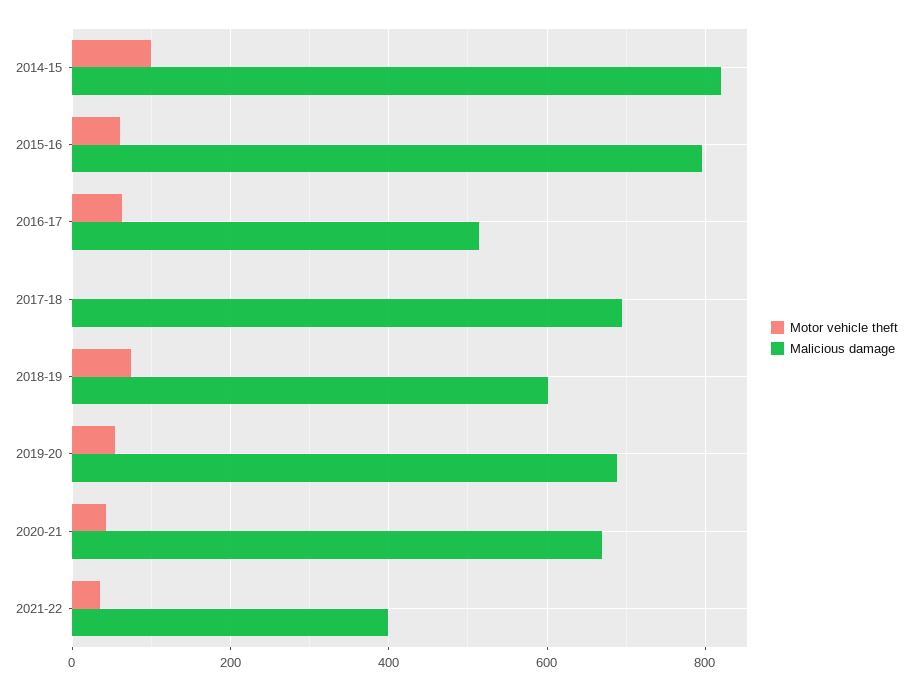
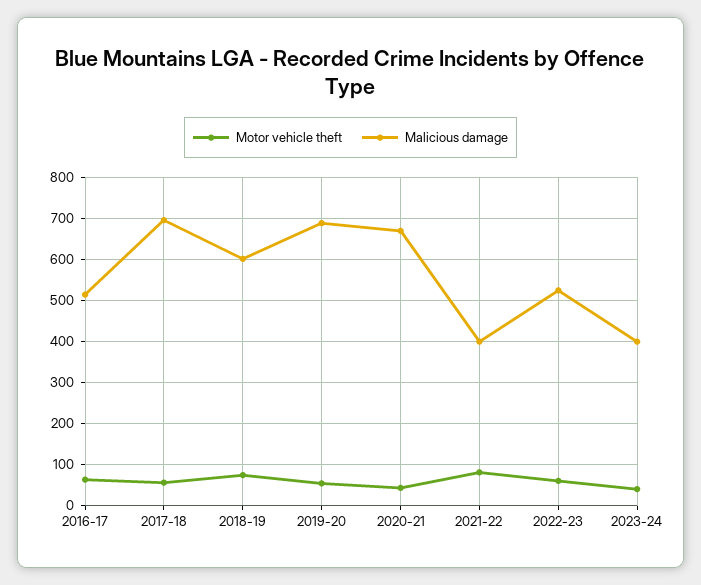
Motor vehicle theft, 2014-15: 100 -> none
Malicious damage, 2014-15: 820 -> none
Motor vehicle theft, 2015-16: 60 -> none
Malicious damage, 2015-16: 800 -> none
Motor vehicle theft, 2017-18: 0 -> 60
Motor vehicle theft, 2021-22: 40 -> 80
Motor vehicle theft, 2022-23: none -> 60
Malicious damage, 2022-23: none -> 520
Motor vehicle theft, 2023-24: none -> 40
Malicious damage, 2023-24: none -> 400

